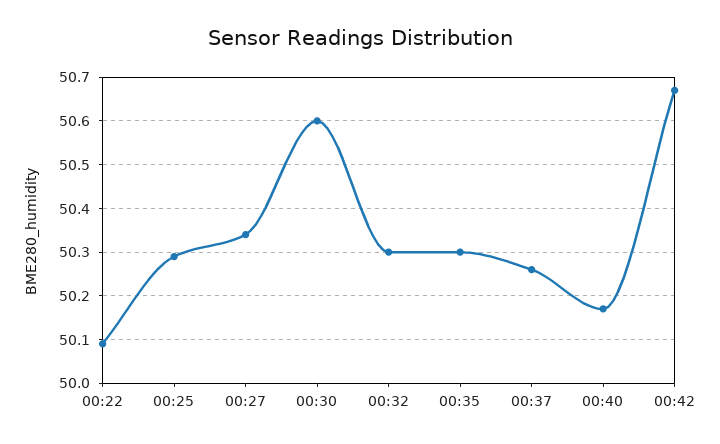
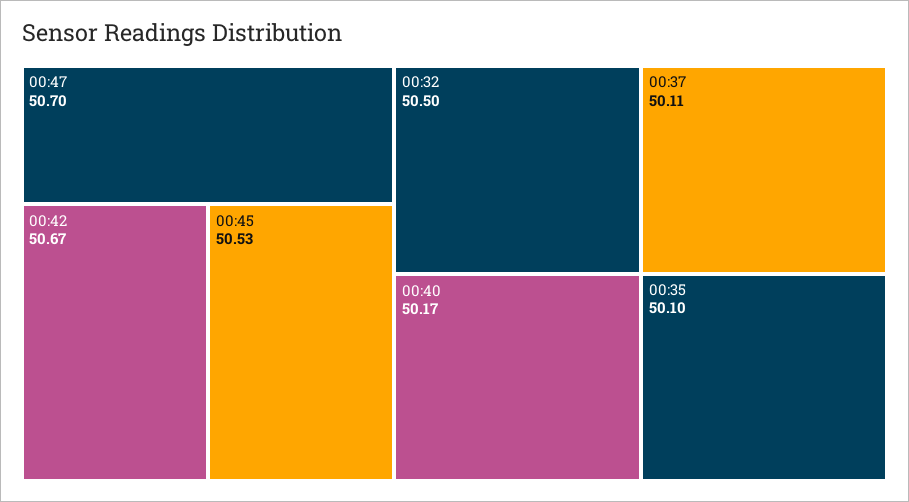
00:22: 50.1 -> none
00:25: 50.3 -> none
00:27: 50.35 -> none
00:30: 50.6 -> none
00:32: 50.3 -> 50.5
00:35: 50.3 -> 50.1
00:37: 50.25 -> 50.11
00:47: none -> 50.7
00:45: none -> 50.53

